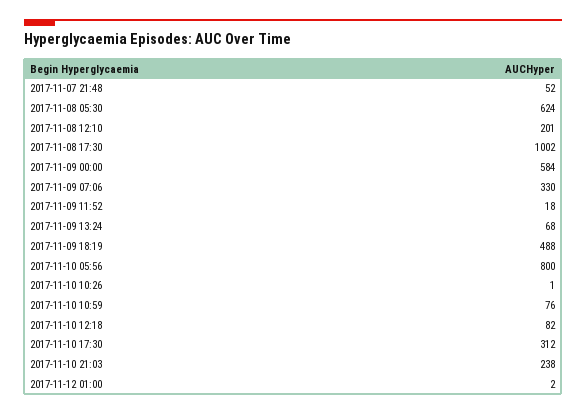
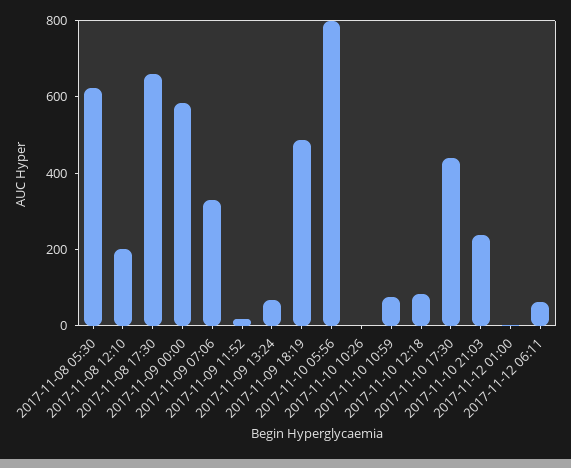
2017-11-07 21:48: 52 -> none
2017-11-08 17:30: 1002 -> 650
2017-11-10 17:30: 312 -> 450
2017-11-12 06:11: none -> 50

